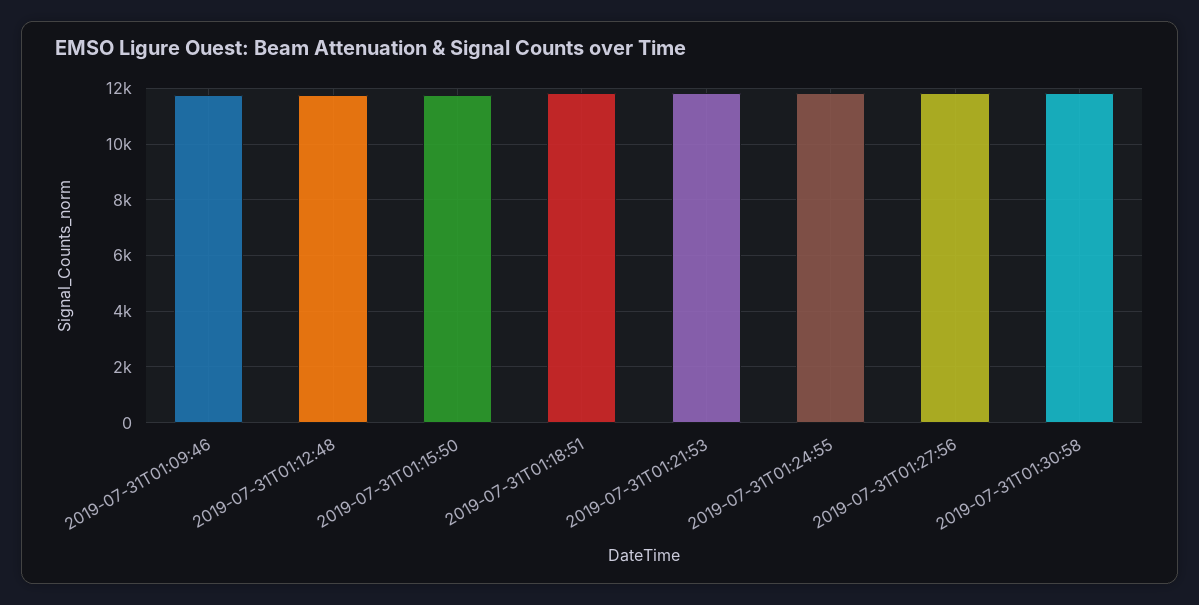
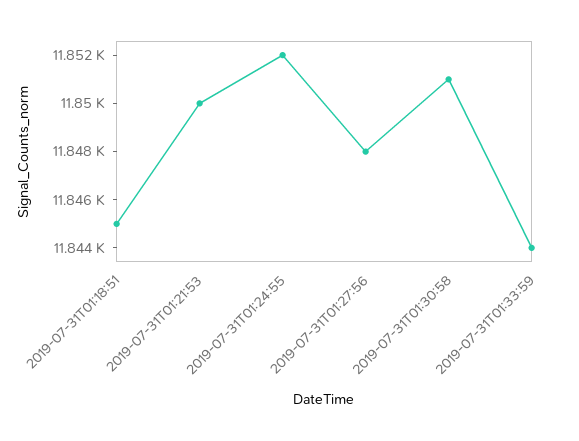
2019-07-31T01:09:46: 11750 -> none
2019-07-31T01:12:48: 11750 -> none
2019-07-31T01:15:50: 11750 -> none
2019-07-31T01:33:59: none -> 11844

